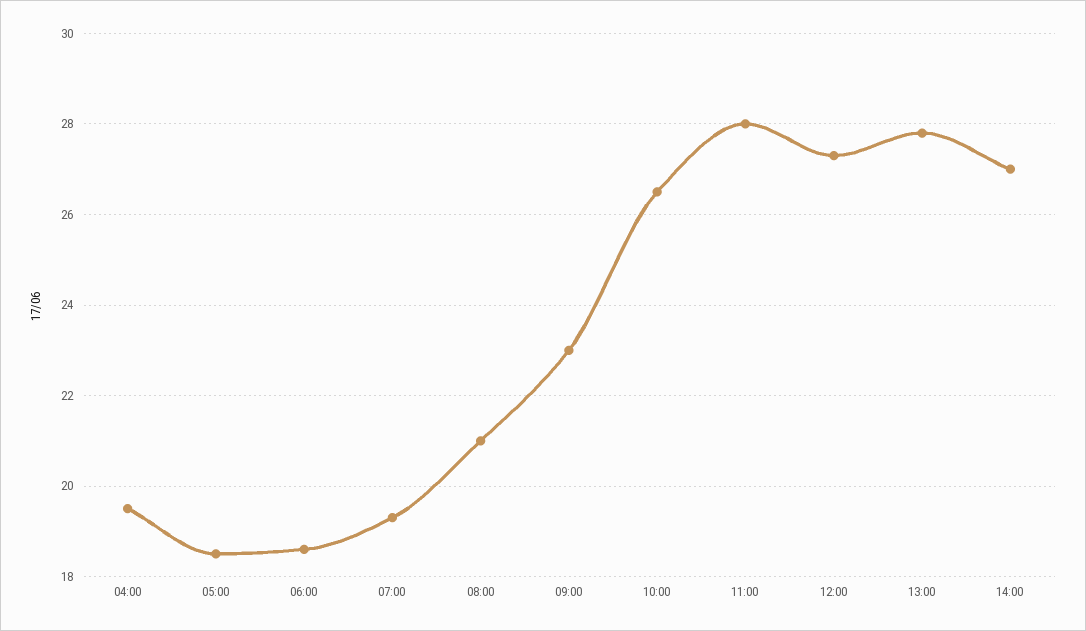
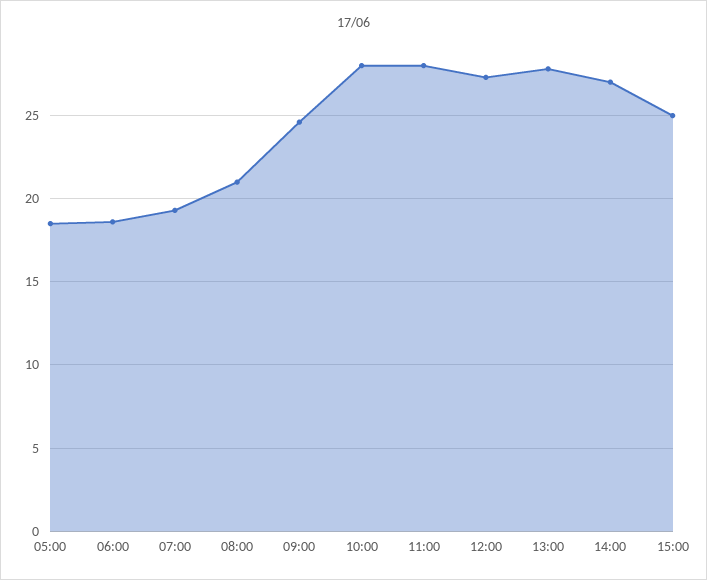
04:00: 19.5 -> none
09:00: 23 -> 24.5
10:00: 26.5 -> 28
15:00: none -> 25

